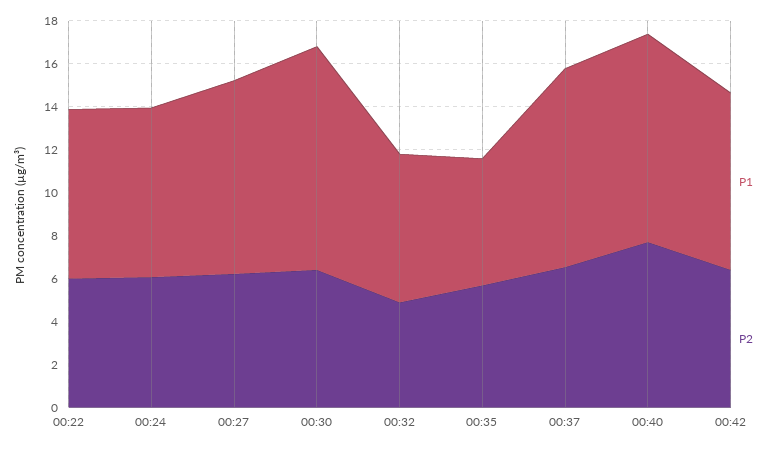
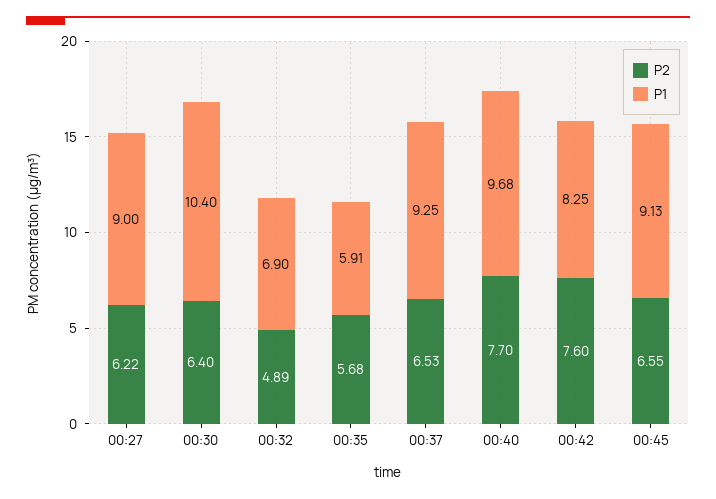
P1, 00:22: 8 -> none
P2, 00:22: 6 -> none
P1, 00:24: 8 -> none
P2, 00:24: 6 -> none
P2, 00:42: 6.5 -> 7.6
P2, 00:45: none -> 6.55
P1, 00:45: none -> 9.13

